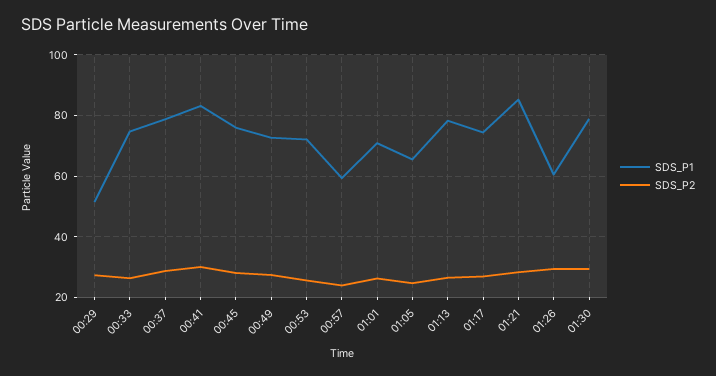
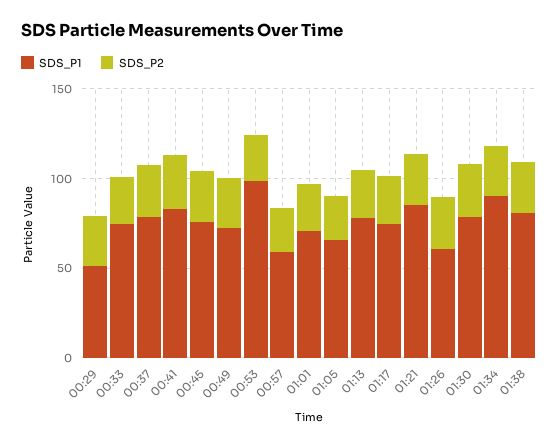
SDS_P1, 00:53: 72 -> 100
SDS_P1, 01:34: none -> 90
SDS_P2, 01:34: none -> 30
SDS_P1, 01:38: none -> 80
SDS_P2, 01:38: none -> 30

